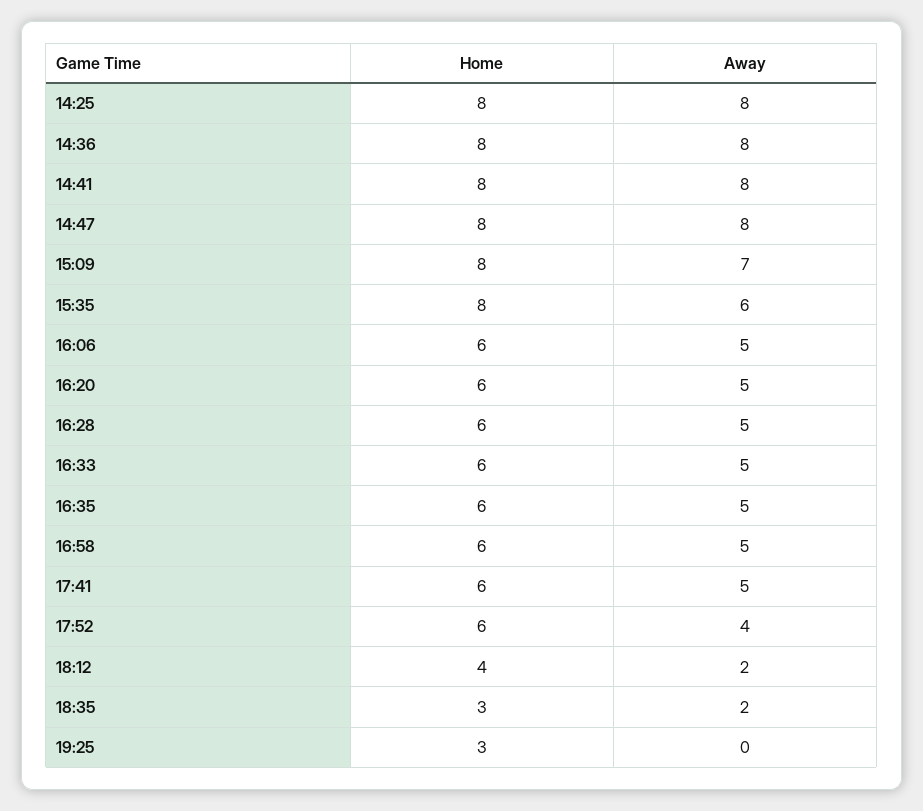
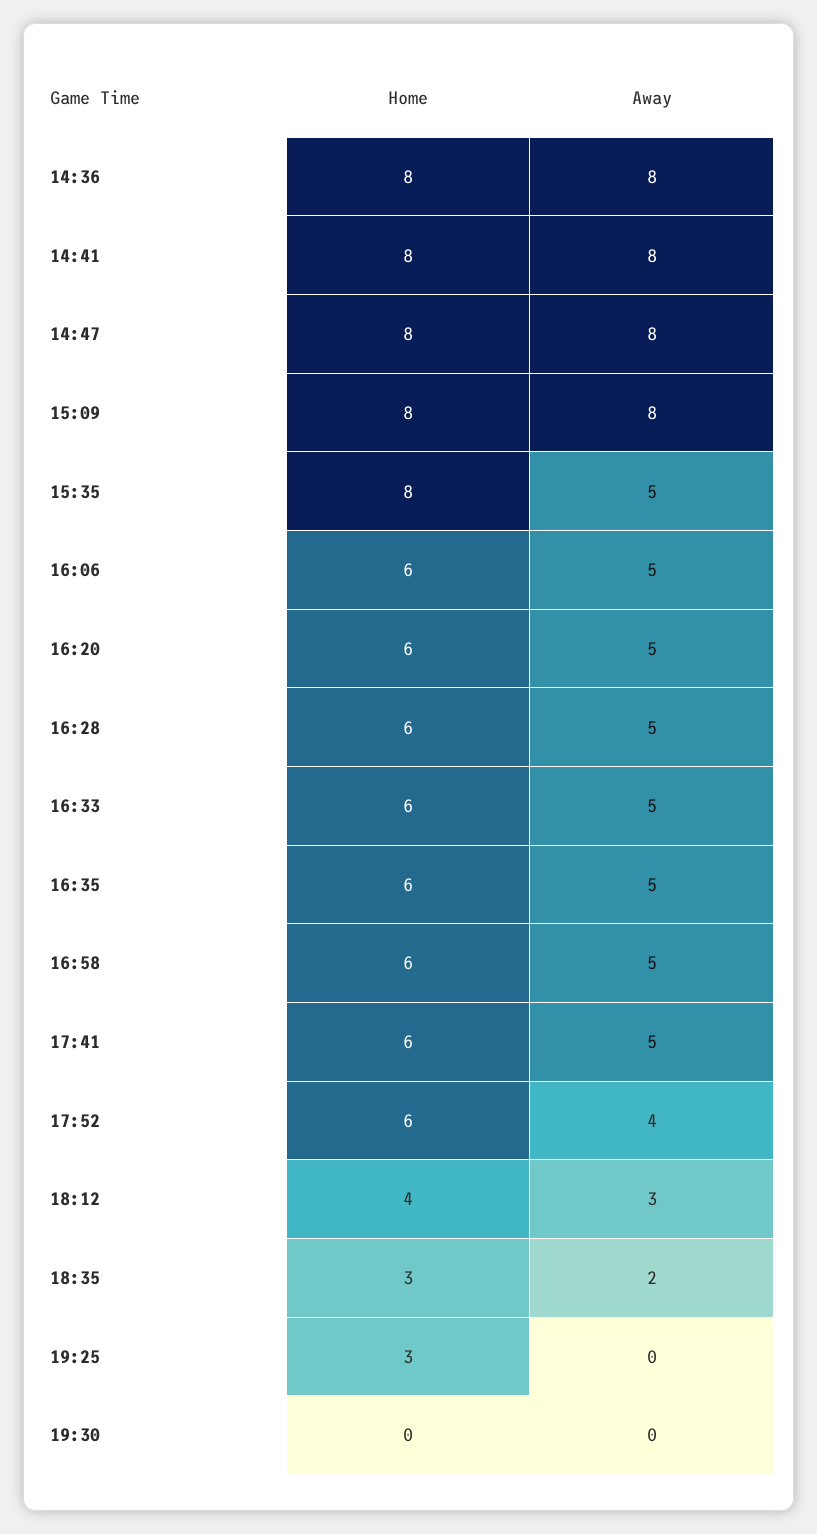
Home, 14:25: 8 -> none
Away, 14:25: 8 -> none
Away, 15:09: 7 -> 8
Away, 15:35: 6 -> 5
Away, 18:12: 2 -> 3
Home, 19:30: none -> 0
Away, 19:30: none -> 0

